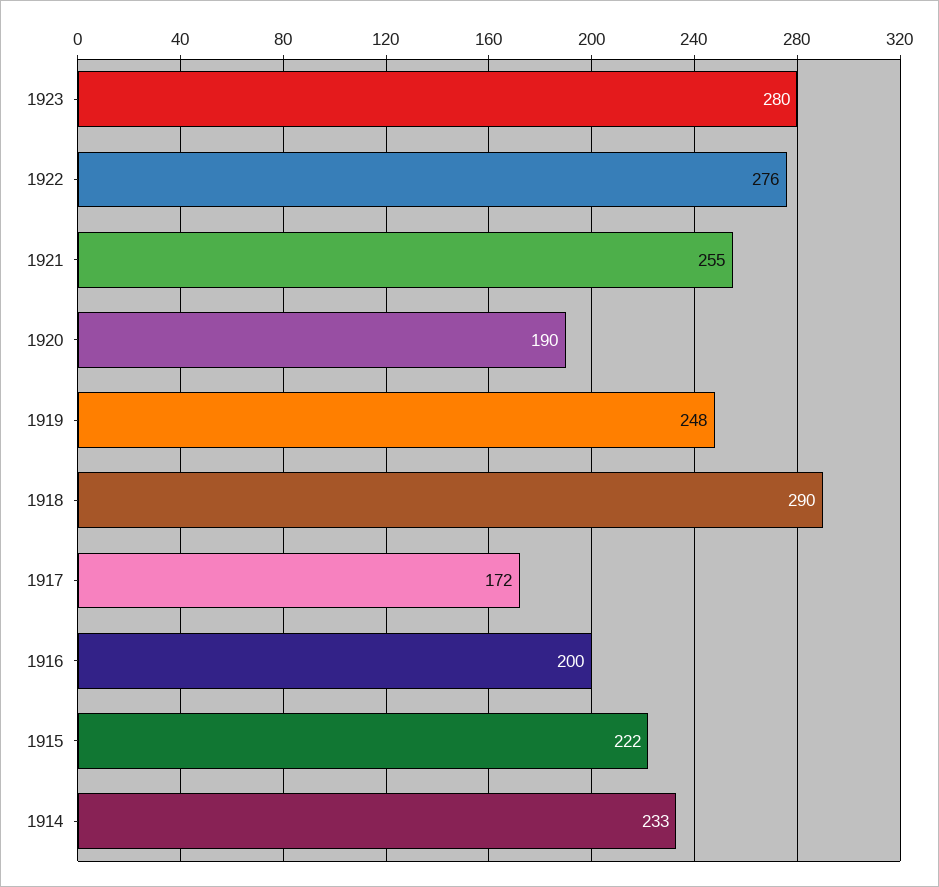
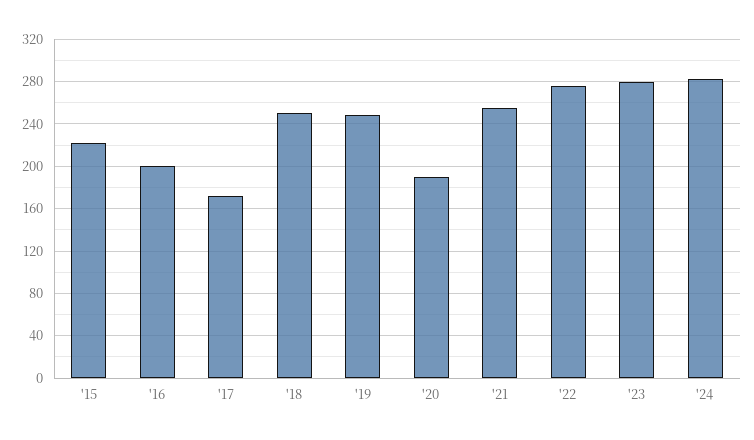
1918: 290 -> 250
1914: 233 -> none
'24: none -> 280

